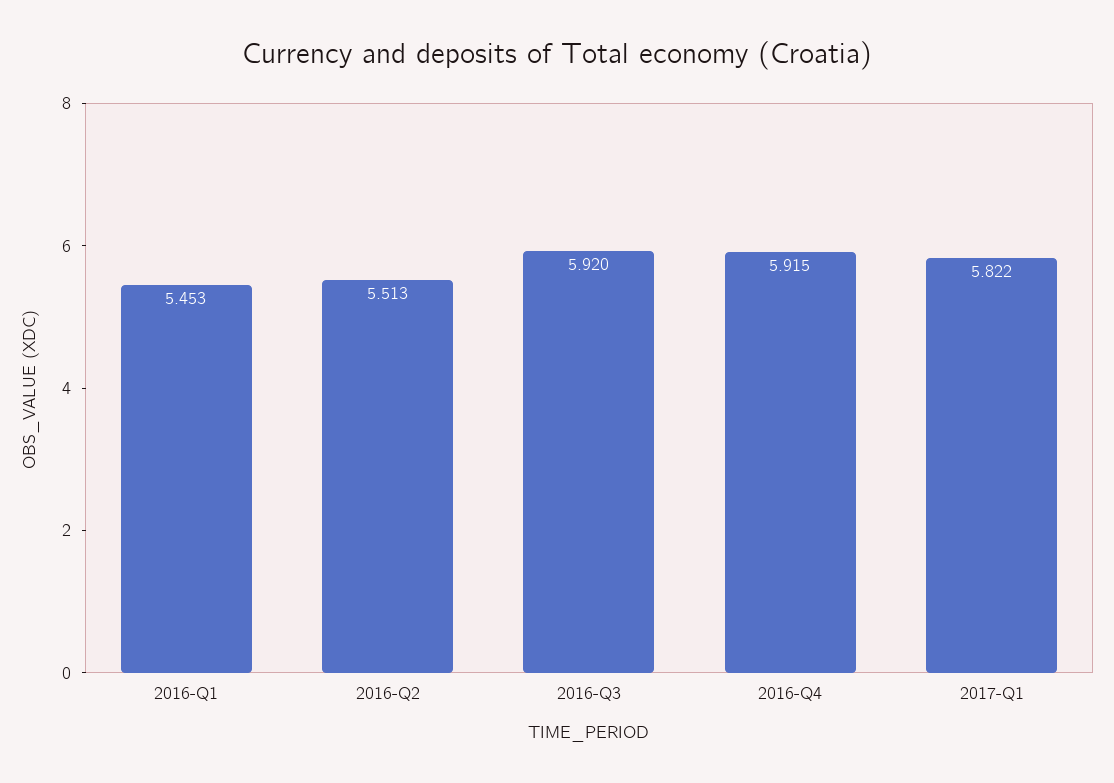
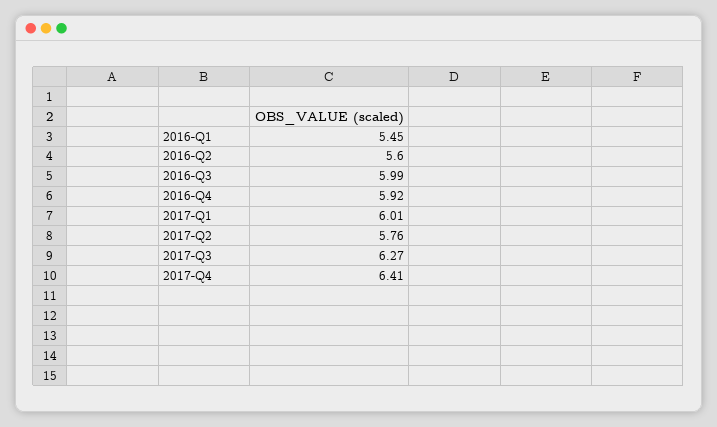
2016-Q2: 5.513 -> 5.6
2016-Q3: 5.92 -> 5.99
2017-Q1: 5.822 -> 6.01
2017-Q2: none -> 5.76
2017-Q3: none -> 6.27
2017-Q4: none -> 6.41

